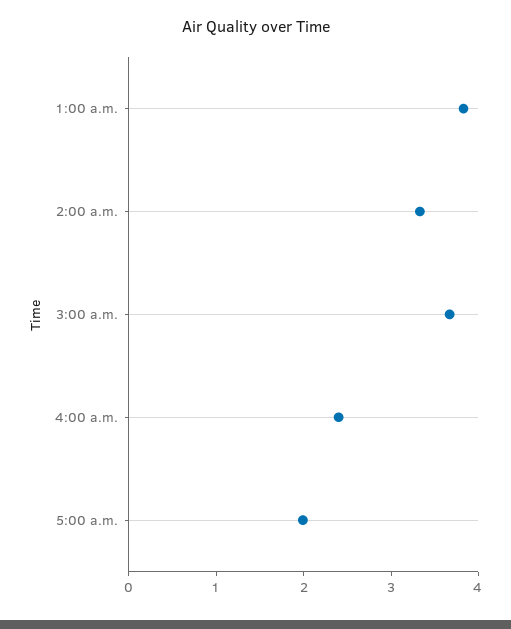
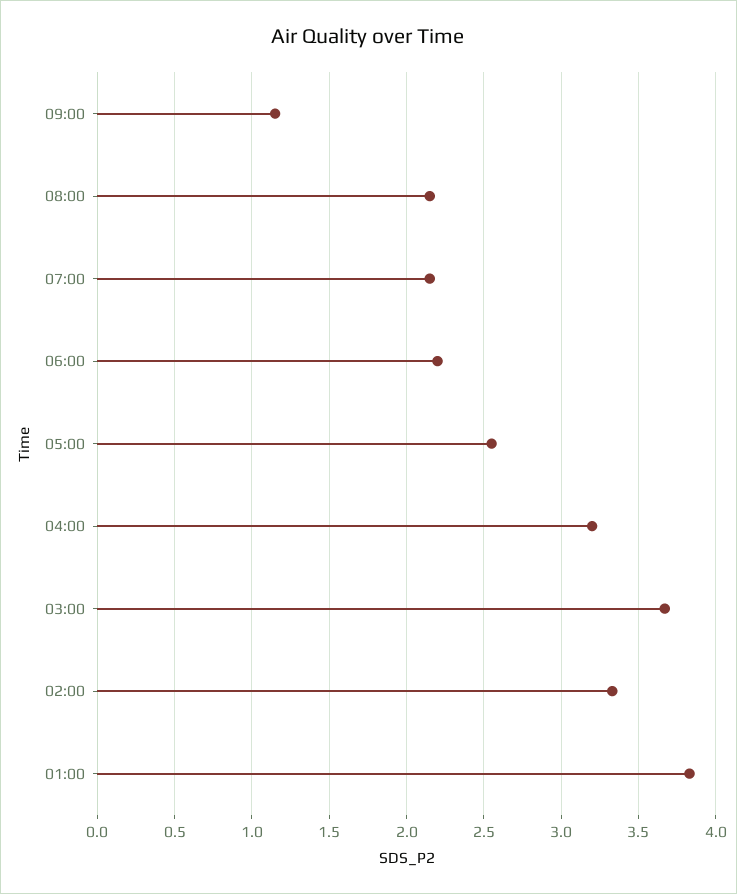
4:00 a.m.: 2.4 -> 3.2
5:00 a.m.: 2 -> 2.55
09:00: none -> 1.15
08:00: none -> 2.15
07:00: none -> 2.15
06:00: none -> 2.2

